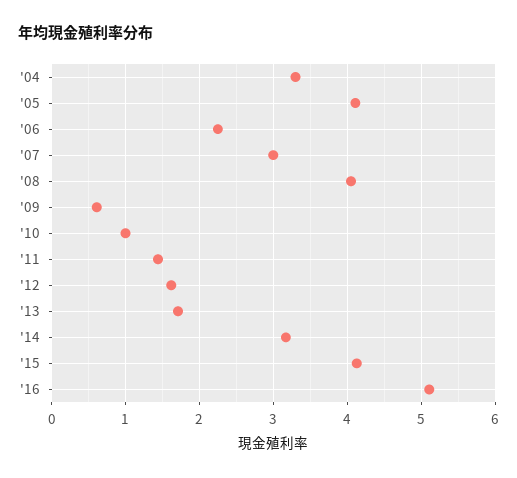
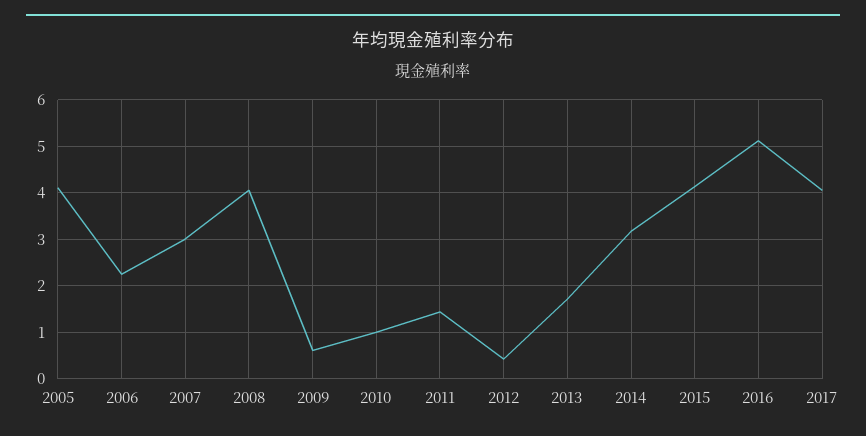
'04: 3.3 -> none
'12: 1.6 -> 0.4
2017: none -> 4

